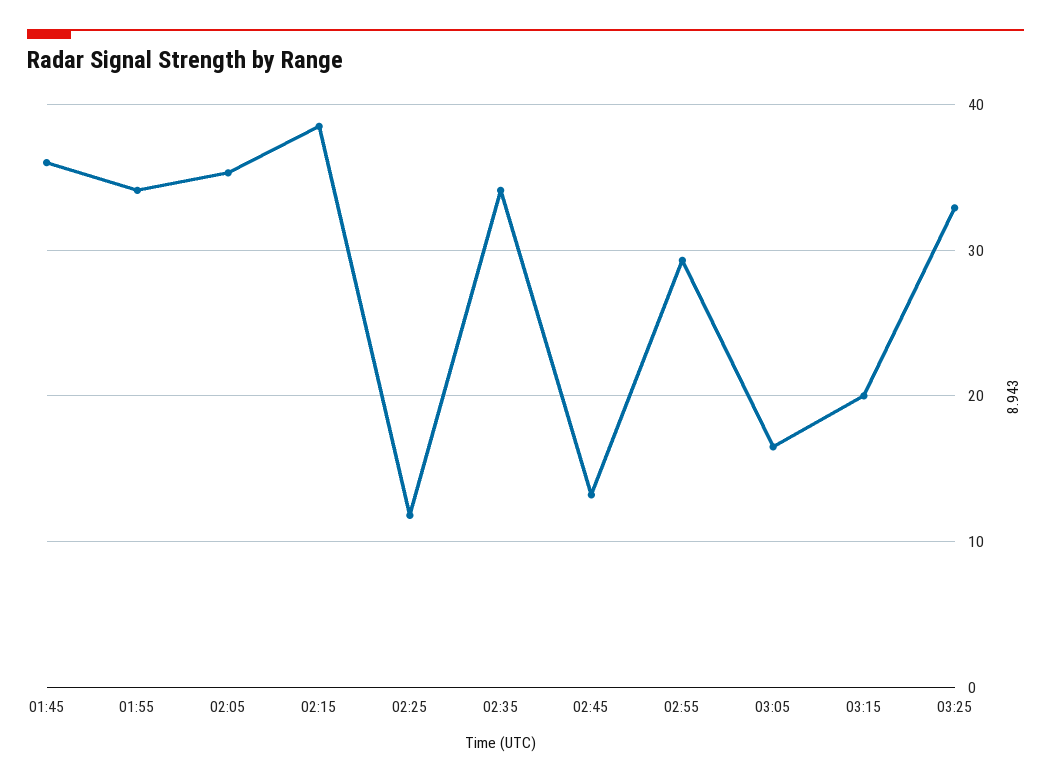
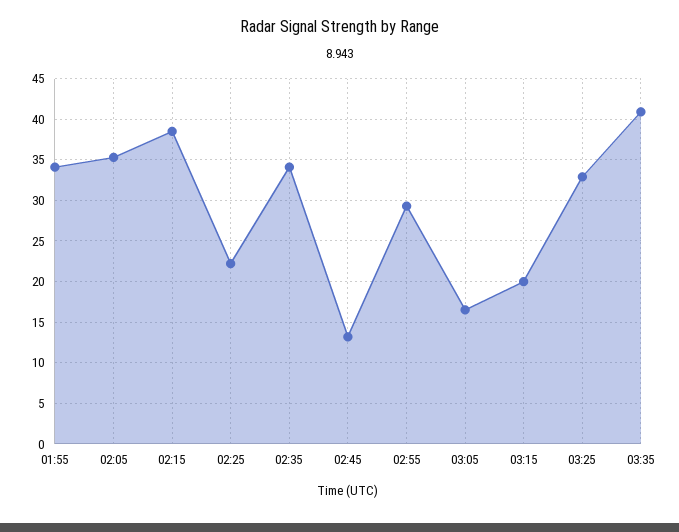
01:45: 36 -> none
02:25: 12 -> 22
03:35: none -> 41

